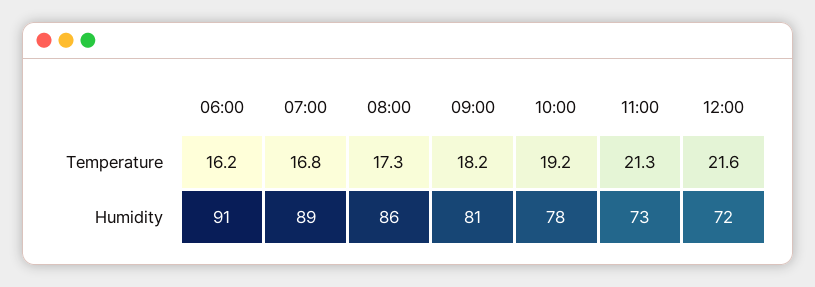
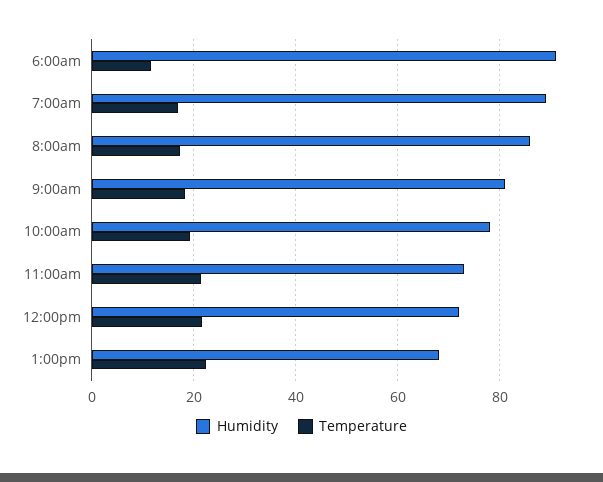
Temperature, 06:00: 16.2 -> 12
Humidity, 1:00pm: none -> 68
Temperature, 1:00pm: none -> 22

